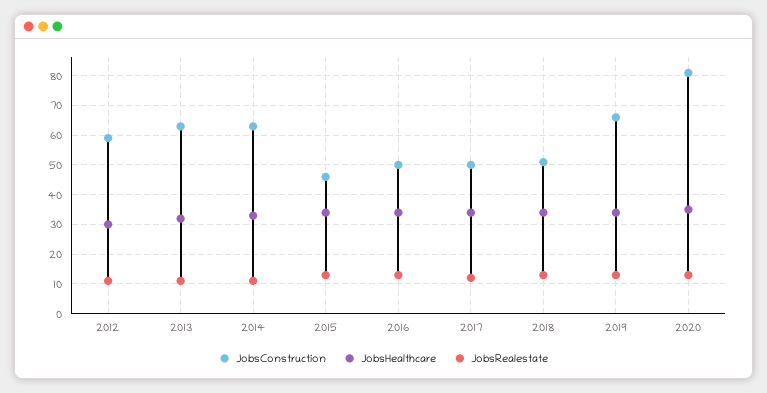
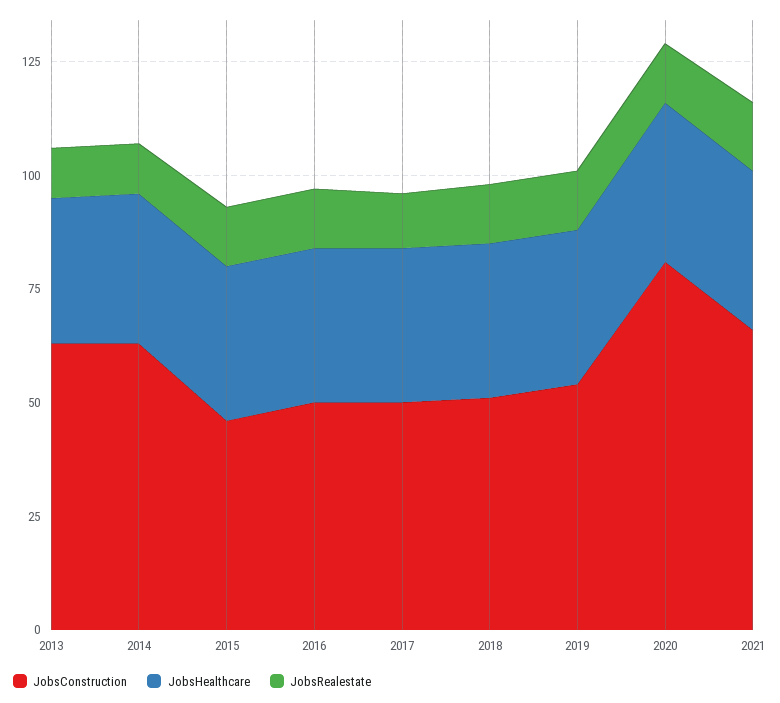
JobsConstruction, 2012: 60 -> none
JobsHealthcare, 2012: 30 -> none
JobsRealestate, 2012: 10 -> none
JobsConstruction, 2019: 65 -> 55
JobsConstruction, 2021: none -> 65
JobsHealthcare, 2021: none -> 35
JobsRealestate, 2021: none -> 15

